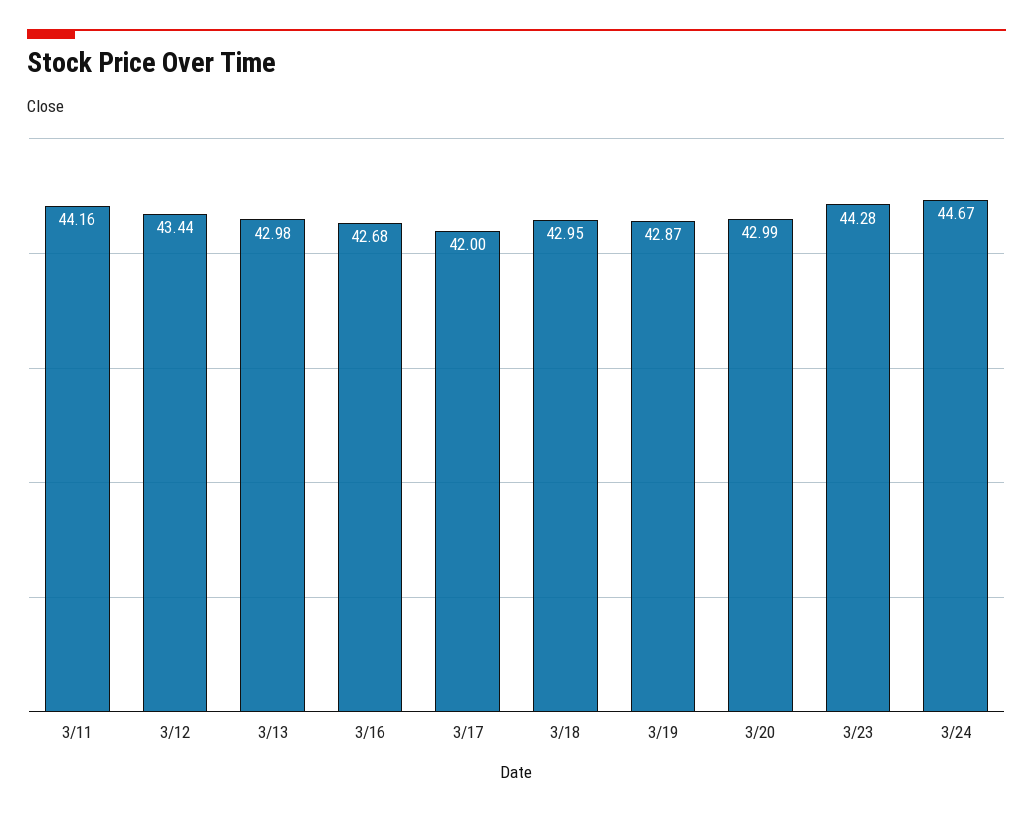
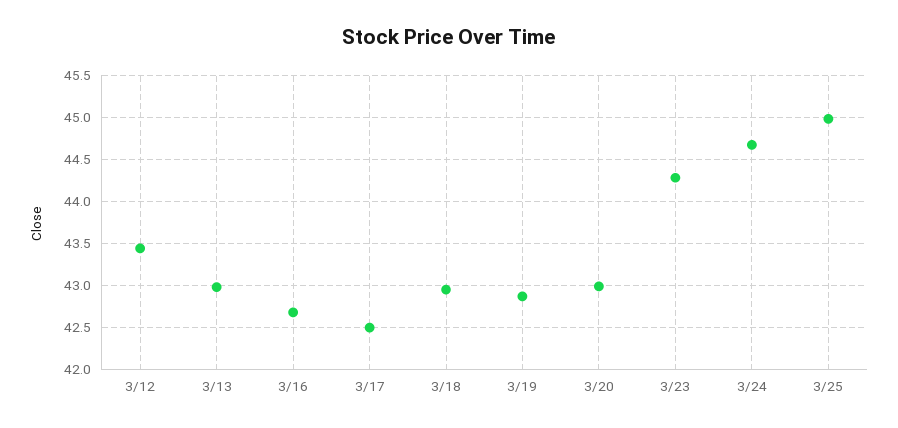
3/11: 44.16 -> none
3/17: 42 -> 42.5
3/25: none -> 45

